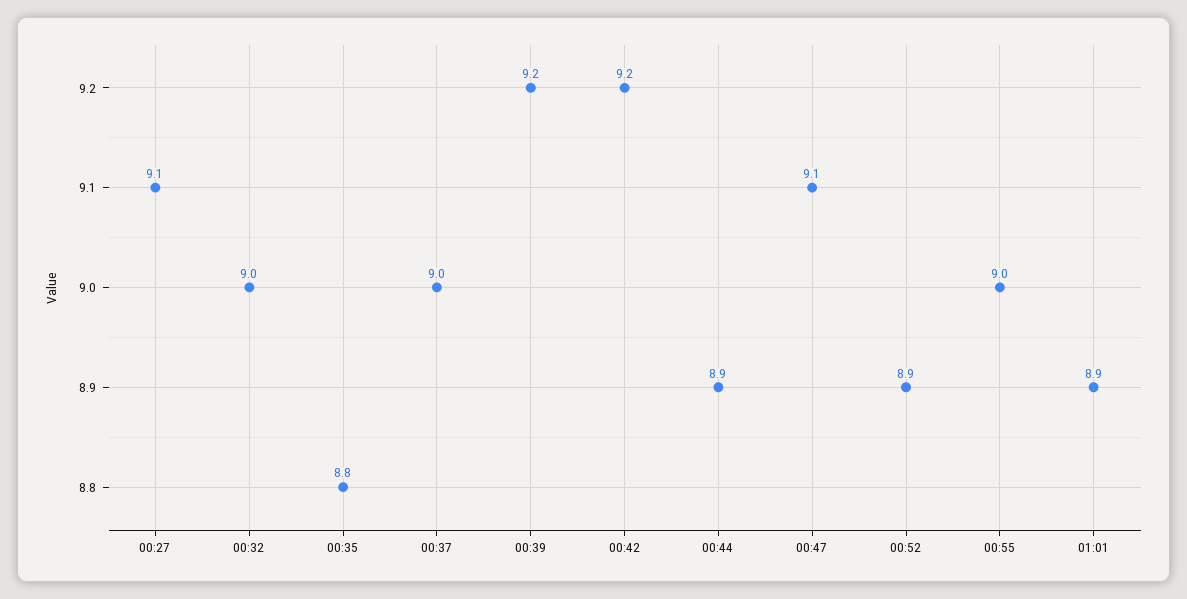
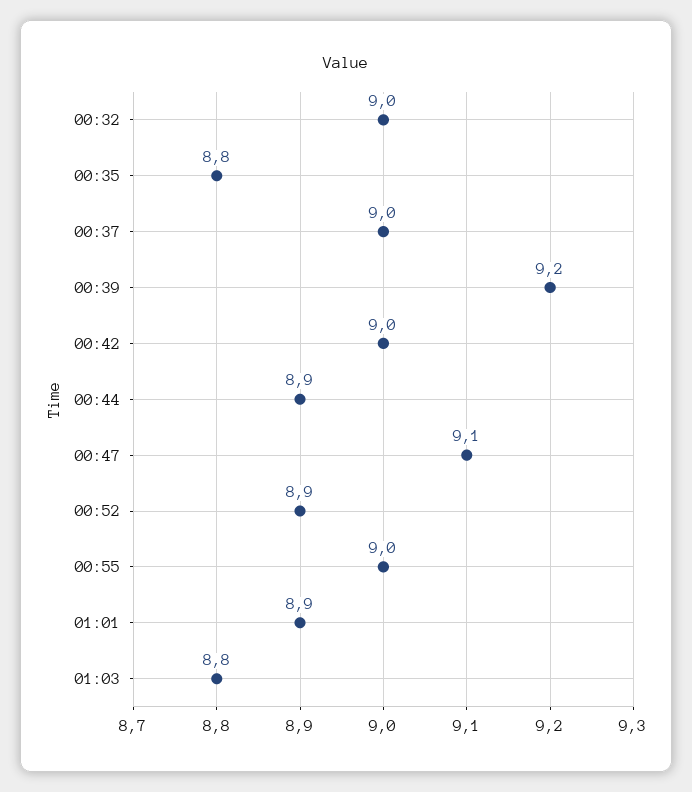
00:27: 9.1 -> none
00:42: 9.2 -> 9
01:03: none -> 8.8

